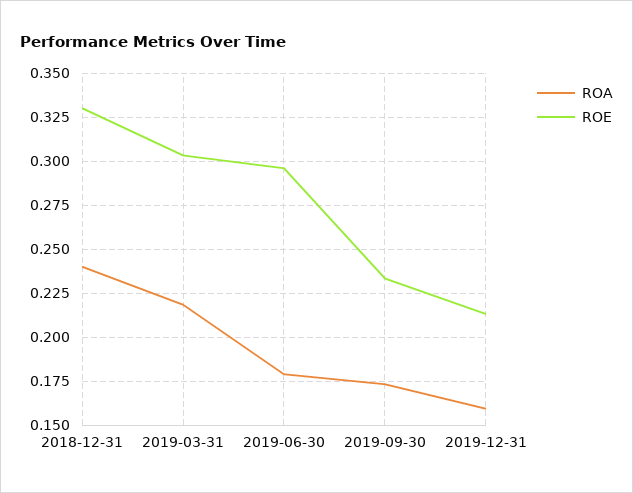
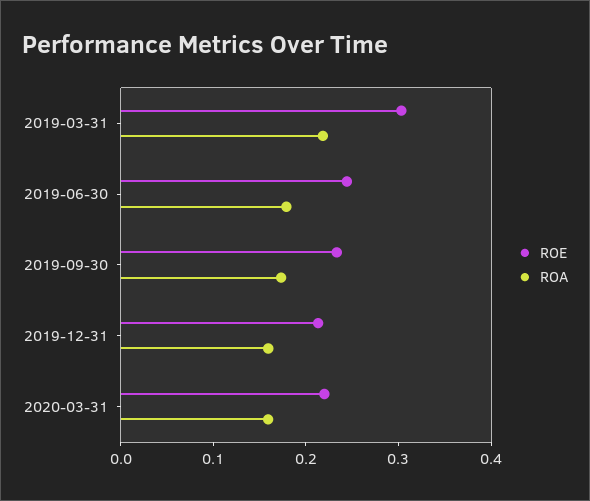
ROA, 2018-12-31: 0.24 -> none
ROE, 2018-12-31: 0.33 -> none
ROE, 2019-06-30: 0.295 -> 0.24
ROE, 2020-03-31: none -> 0.22
ROA, 2020-03-31: none -> 0.16

